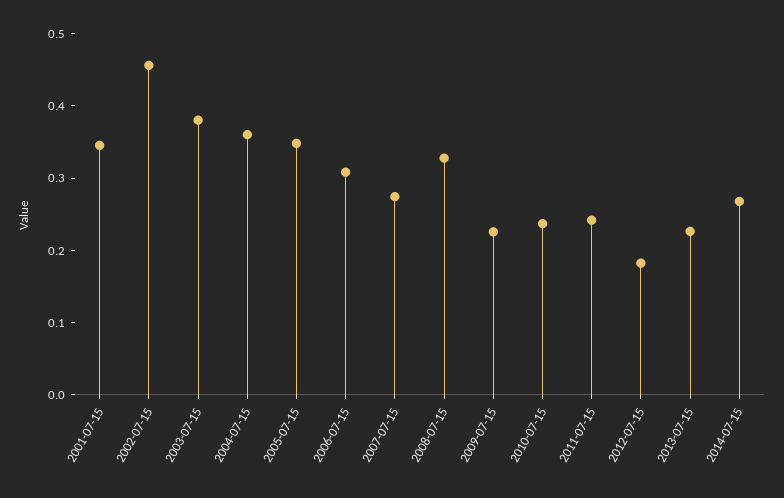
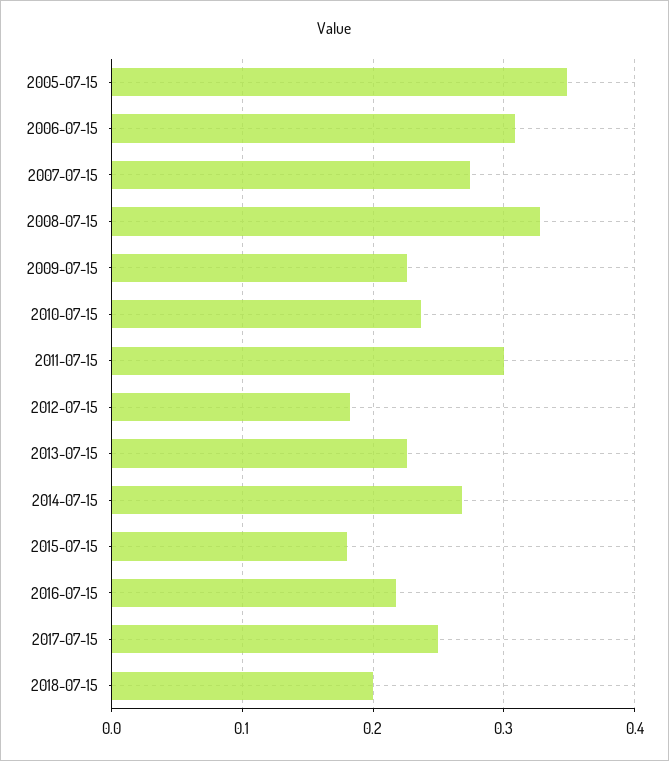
2001-07-15: 0.34 -> none
2002-07-15: 0.46 -> none
2003-07-15: 0.38 -> none
2004-07-15: 0.36 -> none
2011-07-15: 0.24 -> 0.3
2015-07-15: none -> 0.18
2016-07-15: none -> 0.22
2017-07-15: none -> 0.25
2018-07-15: none -> 0.2

